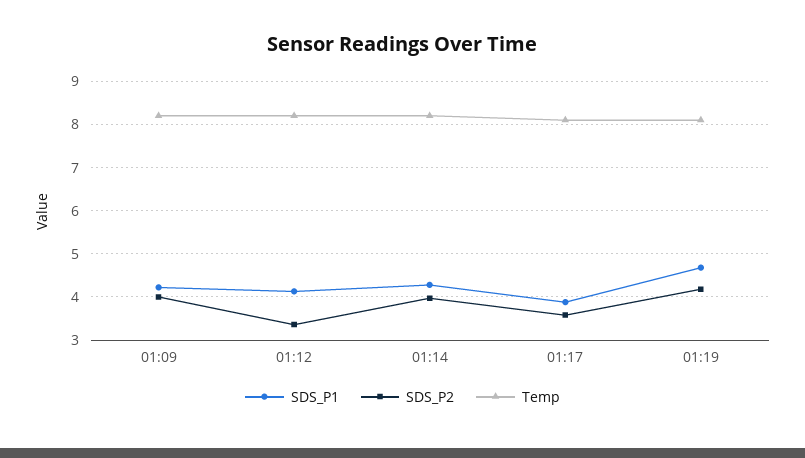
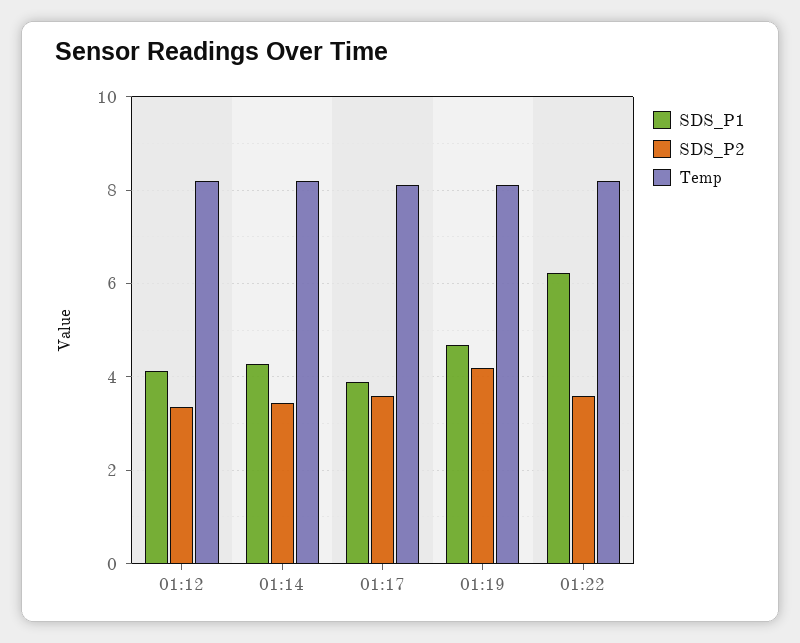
SDS_P1, 01:09: 4.2 -> none
SDS_P2, 01:09: 4 -> none
Temp, 01:09: 8.2 -> none
SDS_P2, 01:14: 4 -> 3.4
SDS_P1, 01:22: none -> 6.2
SDS_P2, 01:22: none -> 3.6
Temp, 01:22: none -> 8.2

